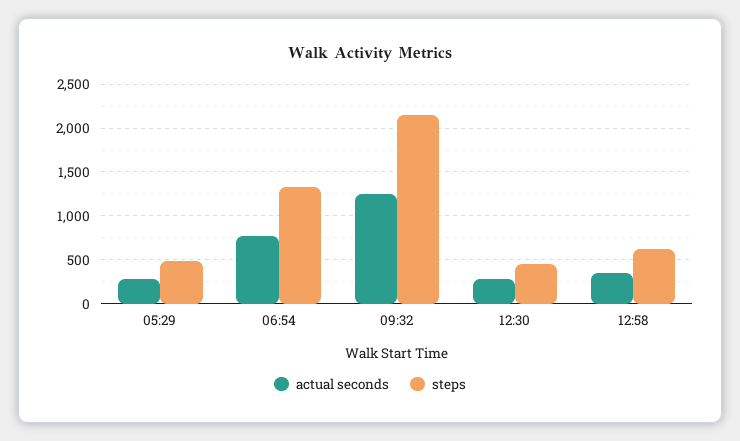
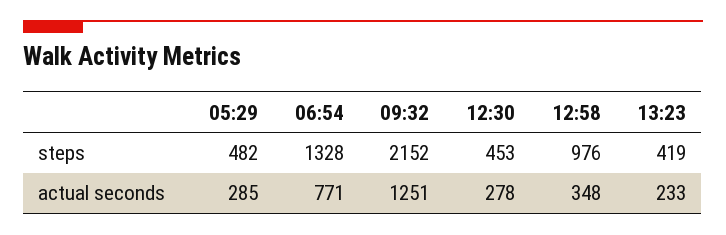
steps, 12:58: 600 -> 976
steps, 13:23: none -> 419
actual seconds, 13:23: none -> 233

